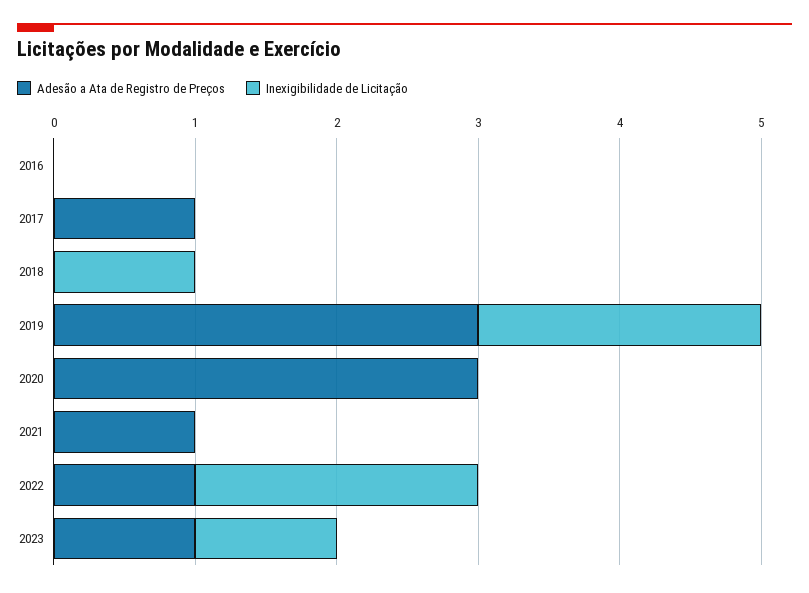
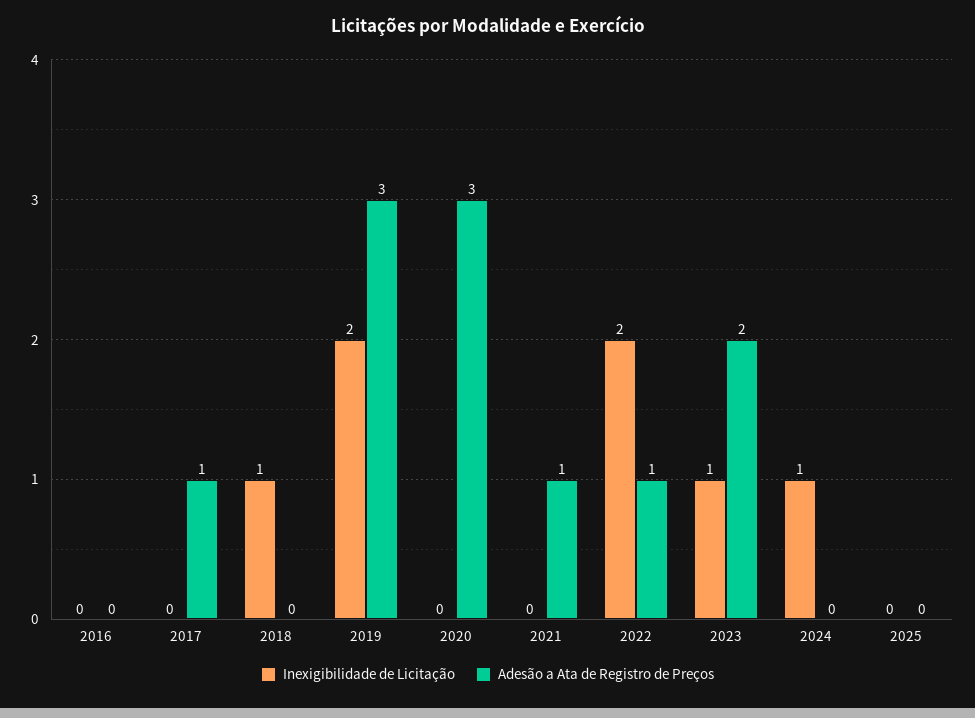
Adesão a Ata de Registro de Preços, 2023: 1 -> 2
Inexigibilidade de Licitação, 2024: none -> 1
Adesão a Ata de Registro de Preços, 2024: none -> 0
Inexigibilidade de Licitação, 2025: none -> 0
Adesão a Ata de Registro de Preços, 2025: none -> 0

